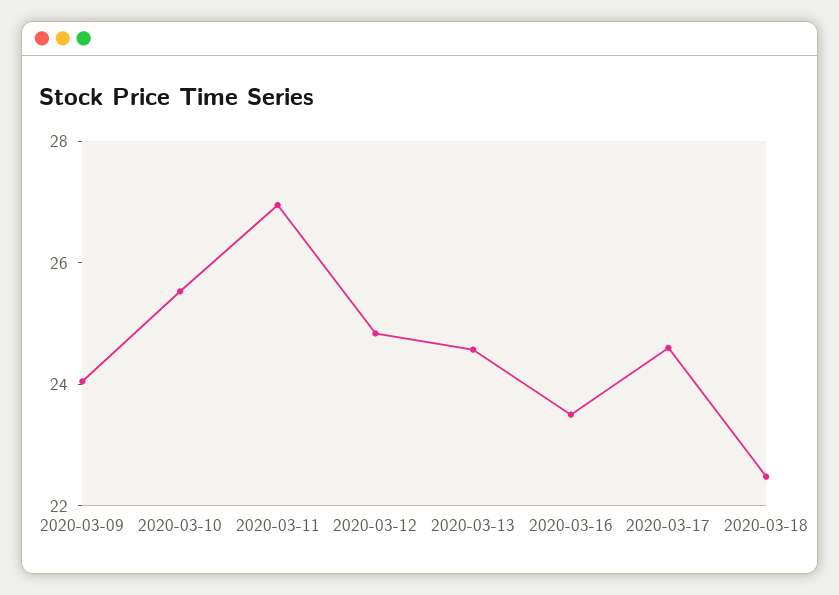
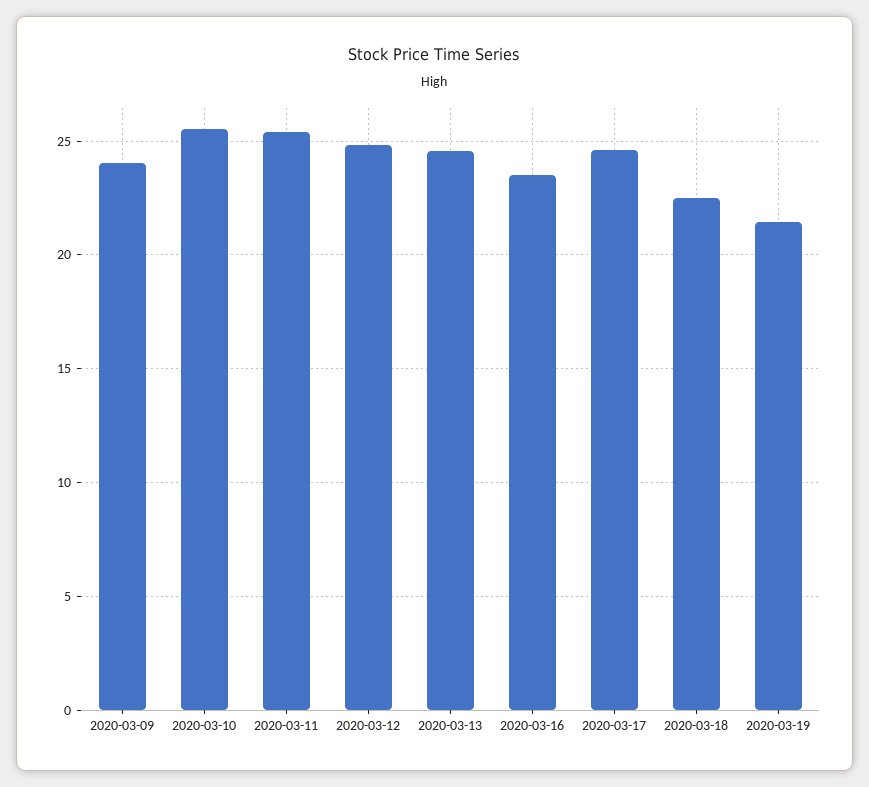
2020-03-11: 27 -> 25.5
2020-03-19: none -> 21.5

